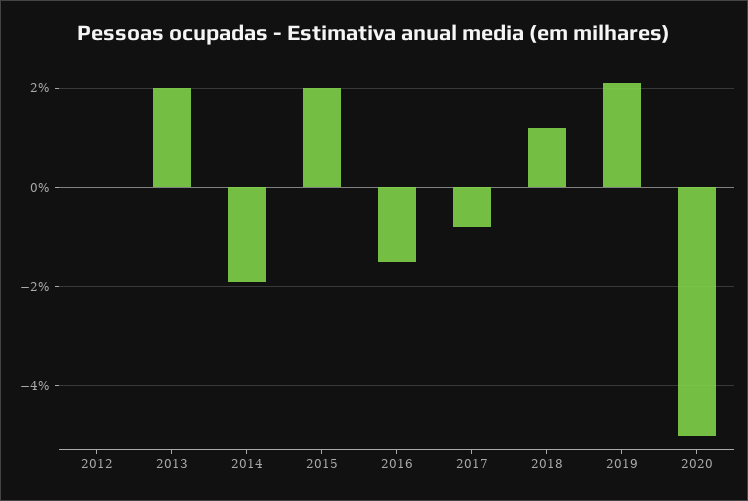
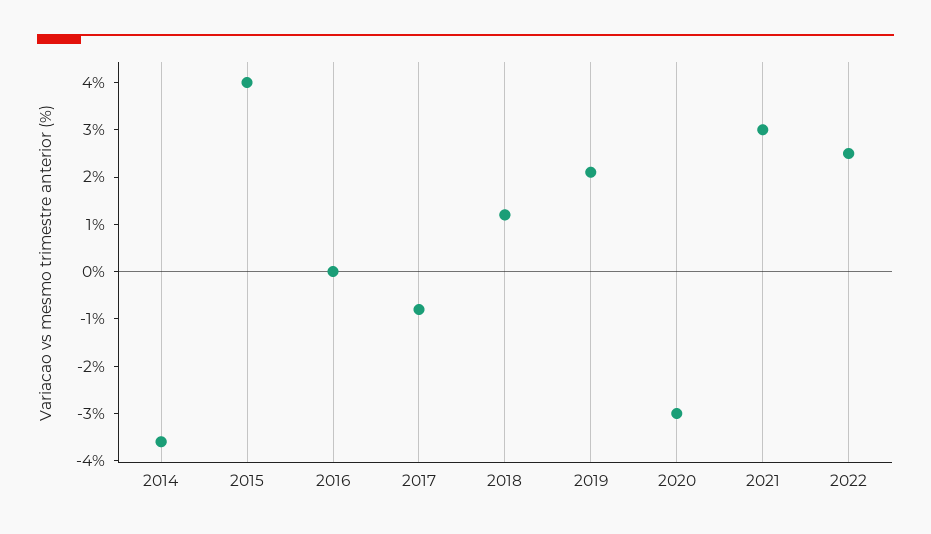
2012: 0 -> none
2013: 2 -> none
2014: -2 -> -3.5
2015: 2 -> 4
2016: -1.5 -> 0
2020: -5 -> -3
2021: none -> 3
2022: none -> 2.5

